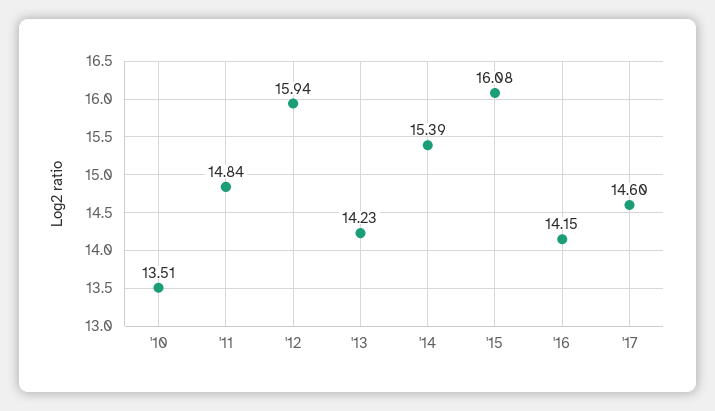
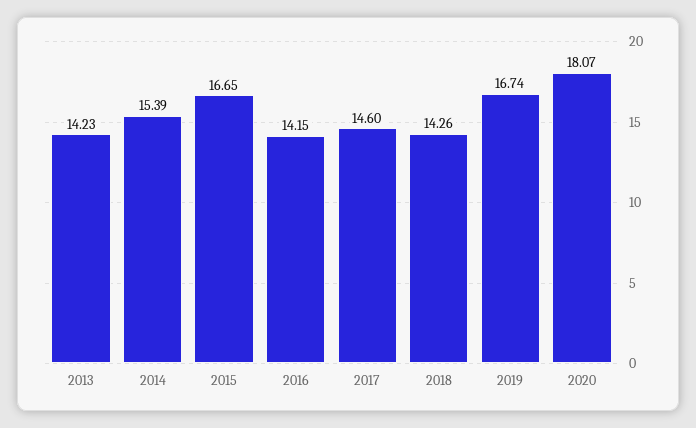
'10: 13.51 -> none
'11: 14.84 -> none
'12: 15.94 -> none
'15: 16.08 -> 16.65
2018: none -> 14.26
2019: none -> 16.74
2020: none -> 18.07

